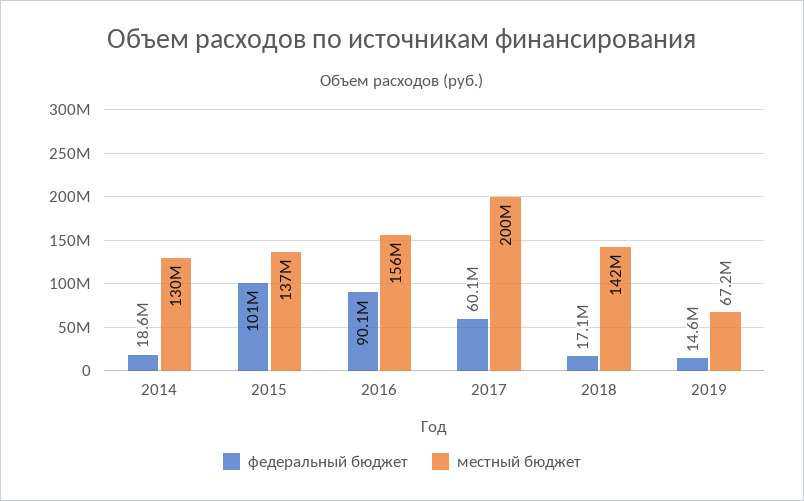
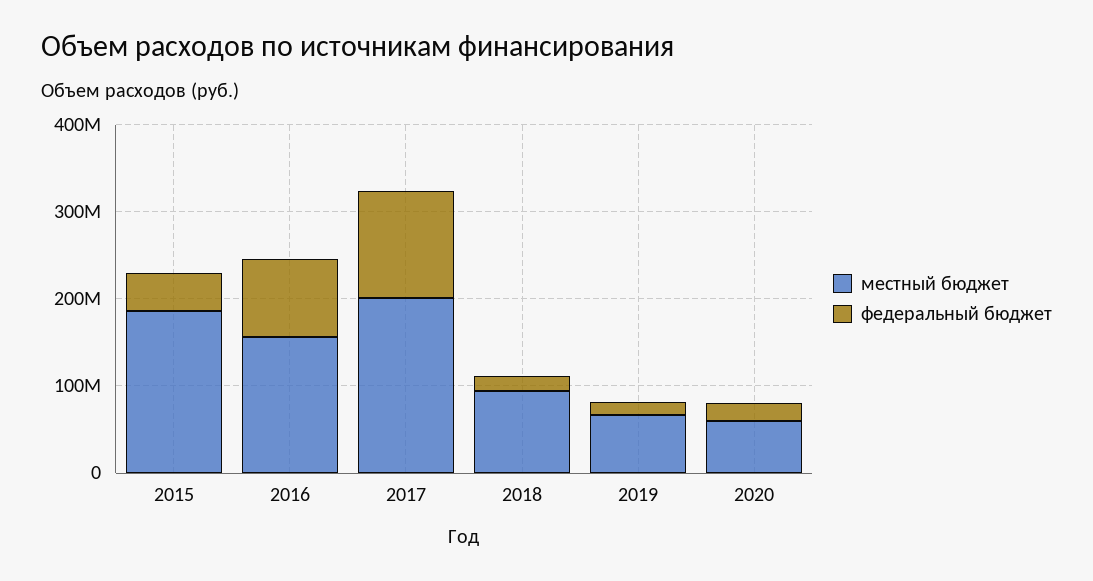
федеральный бюджет, 2014: 18600000 -> none
местный бюджет, 2014: 130000000 -> none
федеральный бюджет, 2015: 101000000 -> 40000000
местный бюджет, 2015: 137000000 -> 180000000
федеральный бюджет, 2017: 60100000 -> 120000000
местный бюджет, 2018: 142000000 -> 100000000
местный бюджет, 2020: none -> 60000000
федеральный бюджет, 2020: none -> 20000000

